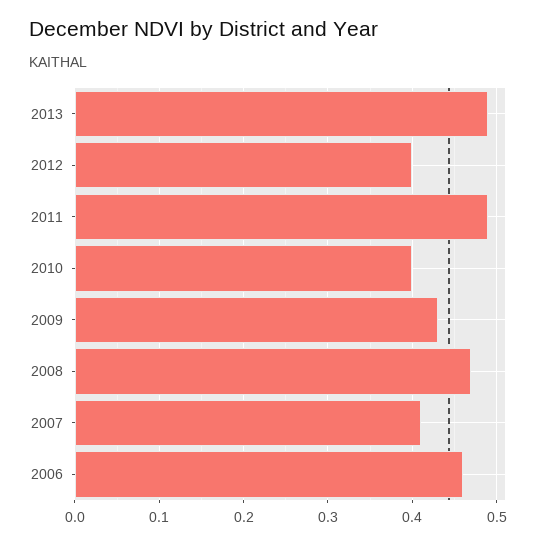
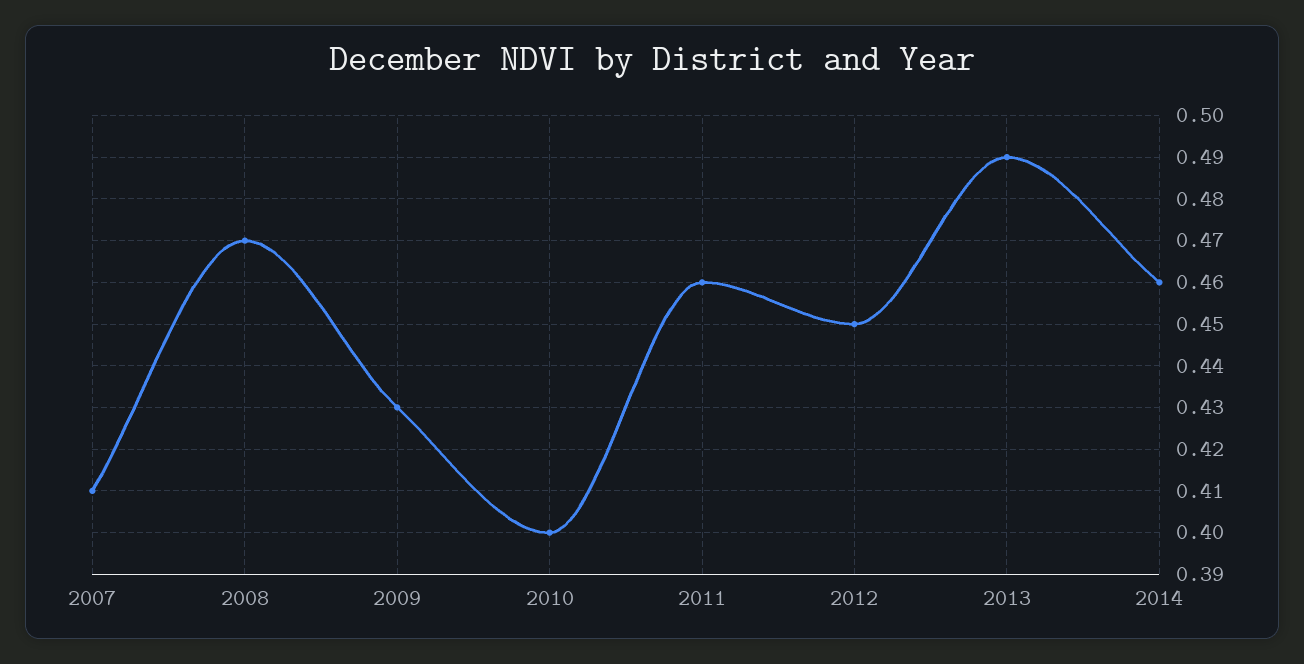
2012: 0.4 -> 0.45
2011: 0.49 -> 0.46
2006: 0.46 -> none
2014: none -> 0.46

